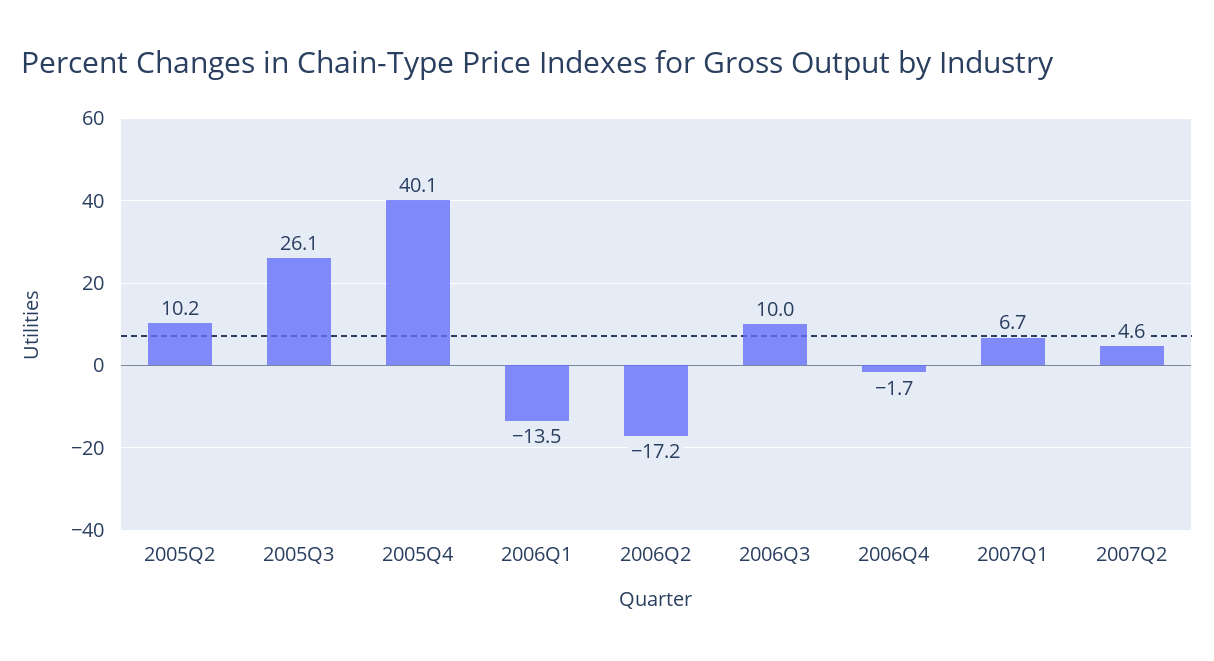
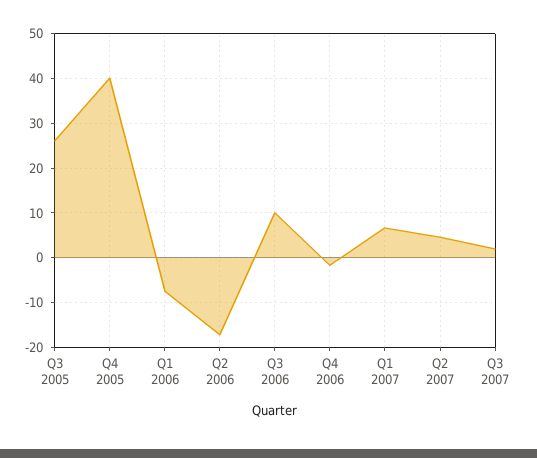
2005Q2: 10.2 -> none
2006Q1: -13.5 -> -8
Q3 2007: none -> 2

